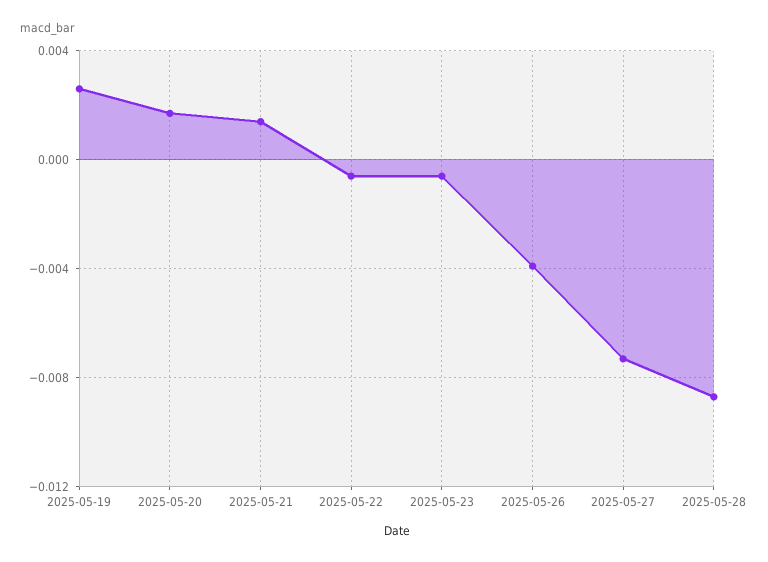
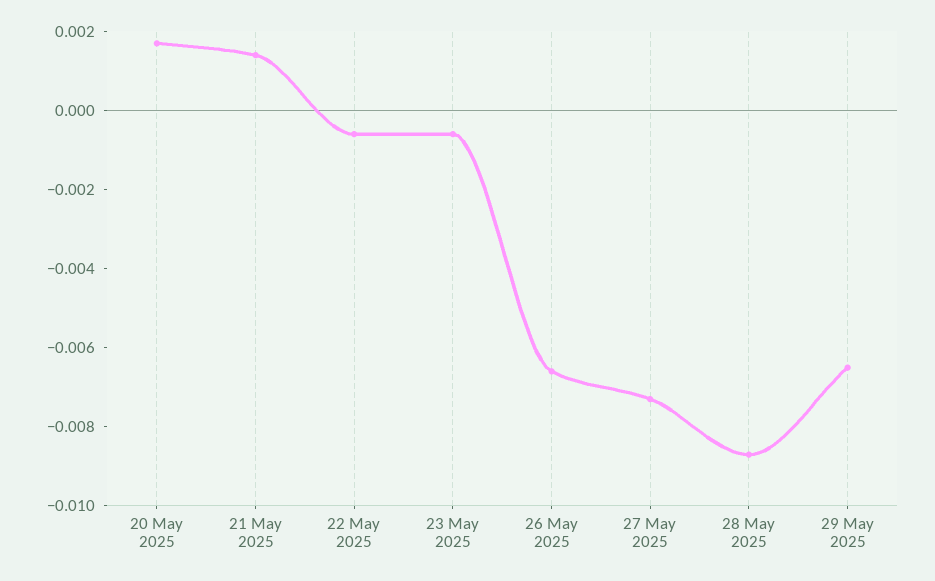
2025-05-19: 0.0025 -> none
2025-05-26: -0.004 -> -0.0065
29 May 2025: none -> -0.0065

